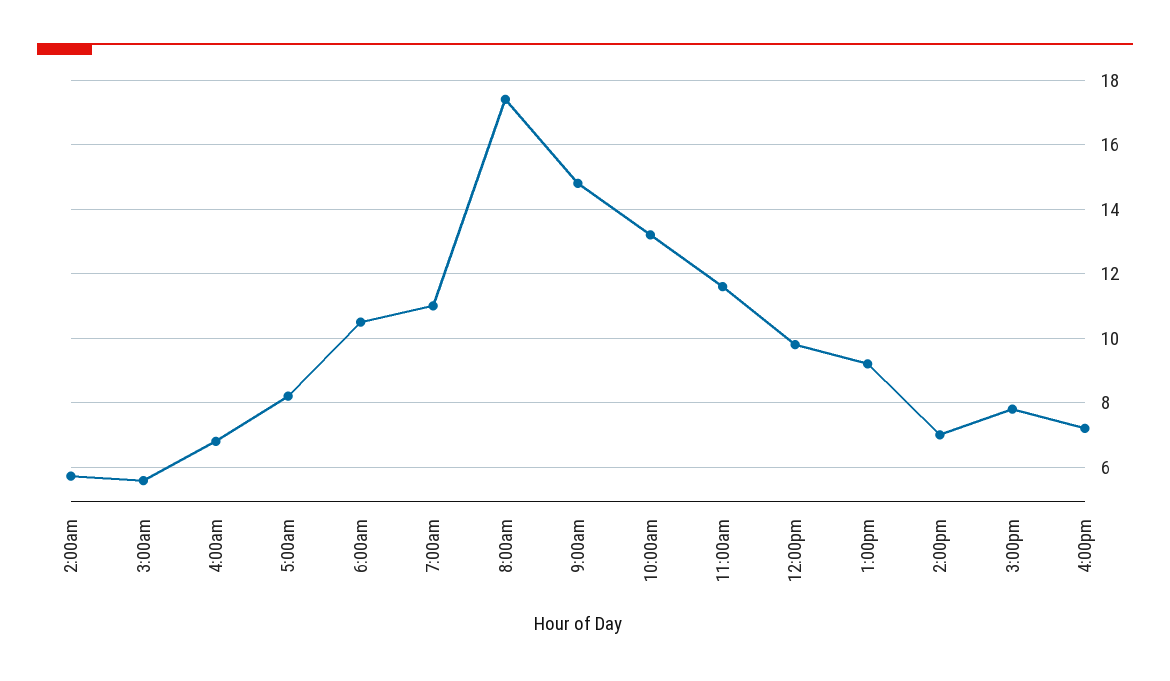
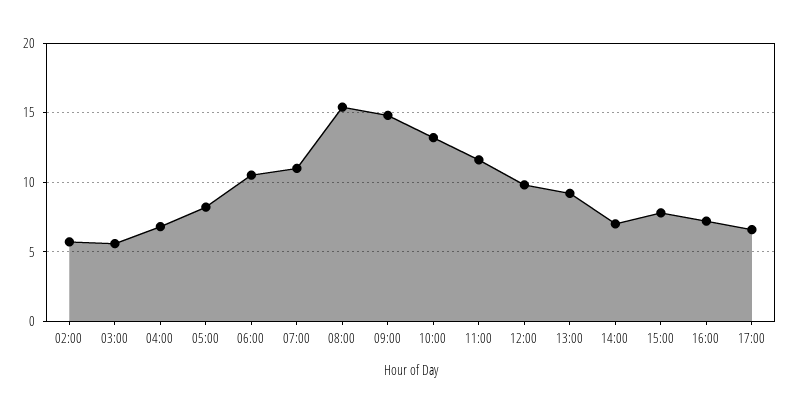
8:00am: 17.4 -> 15.5
17:00: none -> 6.5

